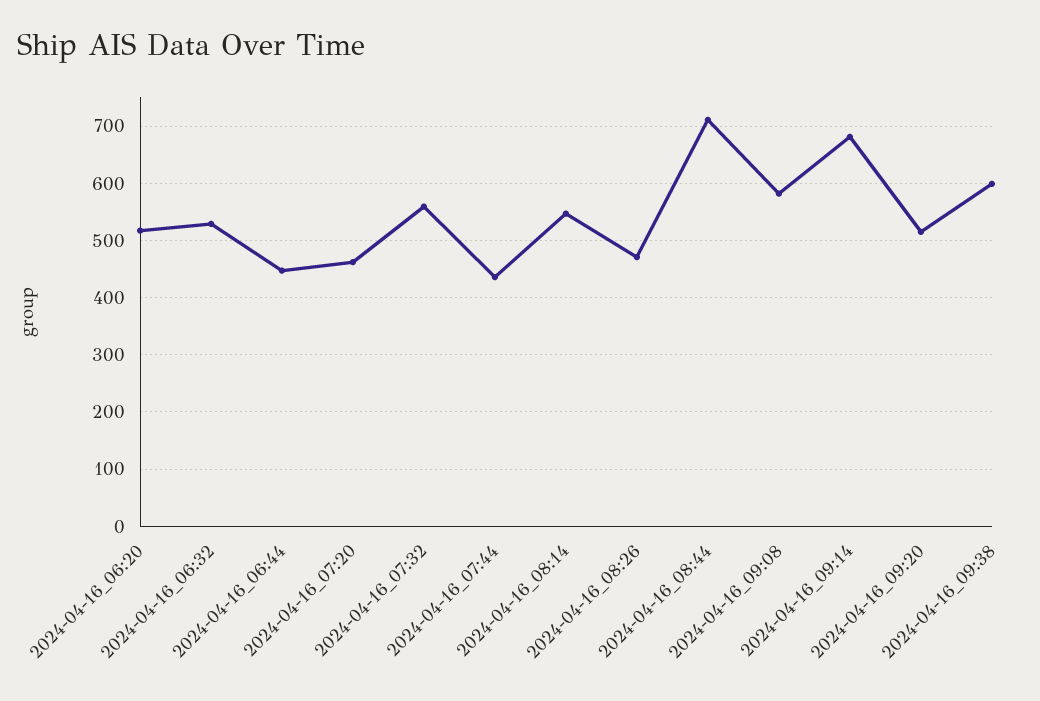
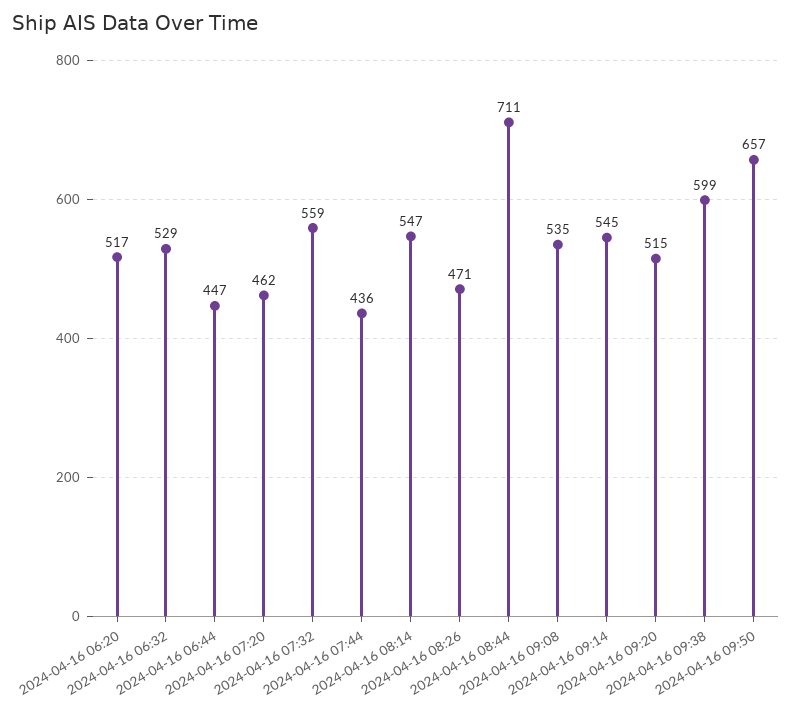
2024-04-16_09:08: 580 -> 535
2024-04-16_09:14: 680 -> 545
2024-04-16 09:50: none -> 657

